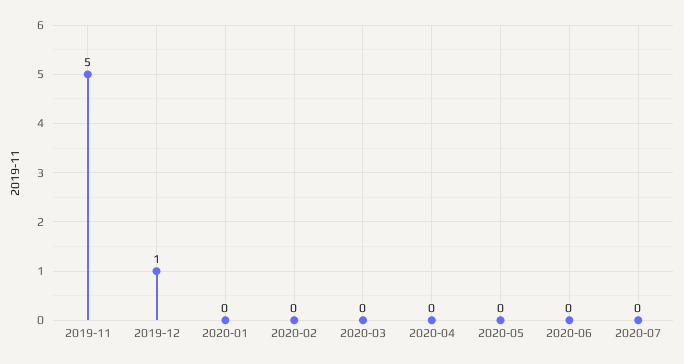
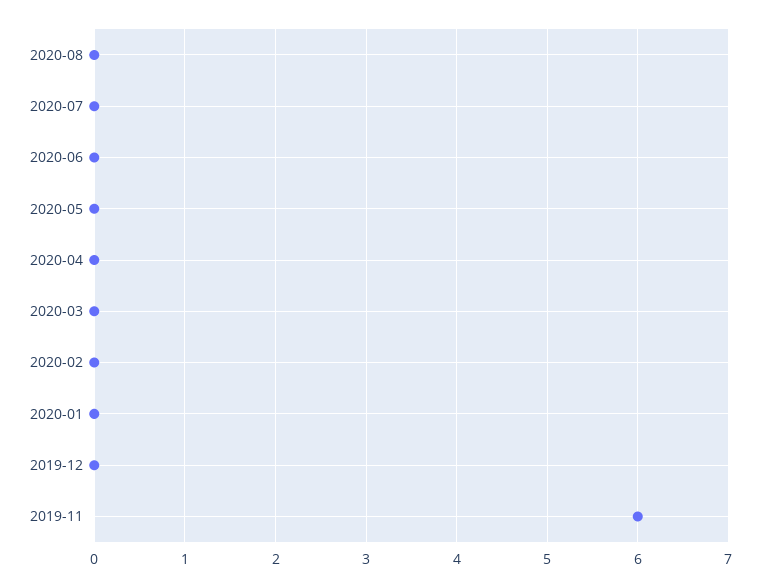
2019-11: 5 -> 6
2019-12: 1 -> 0
2020-08: none -> 0

